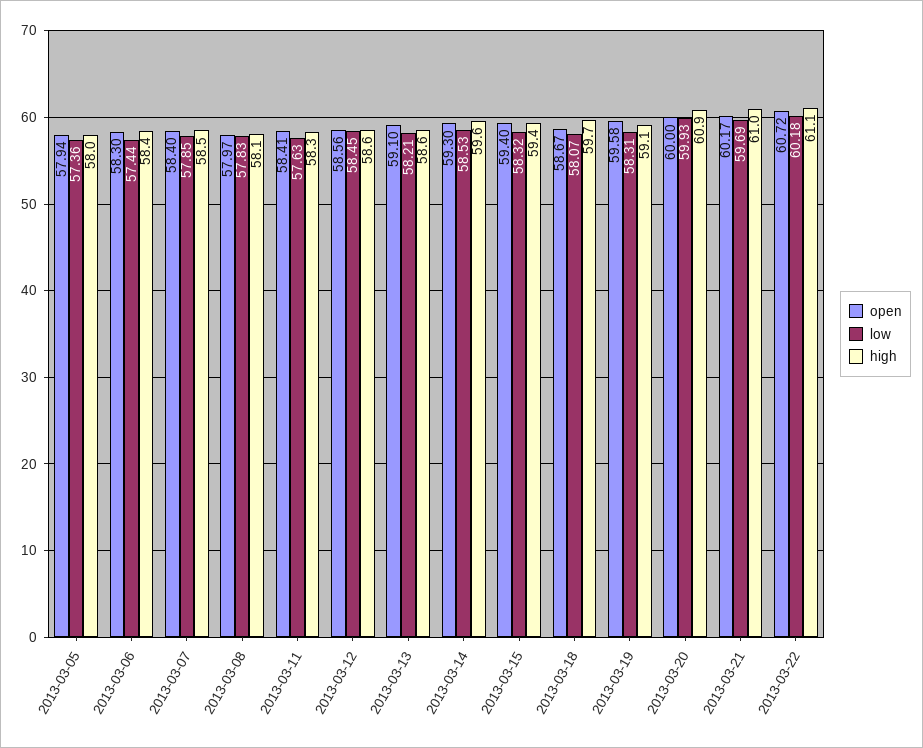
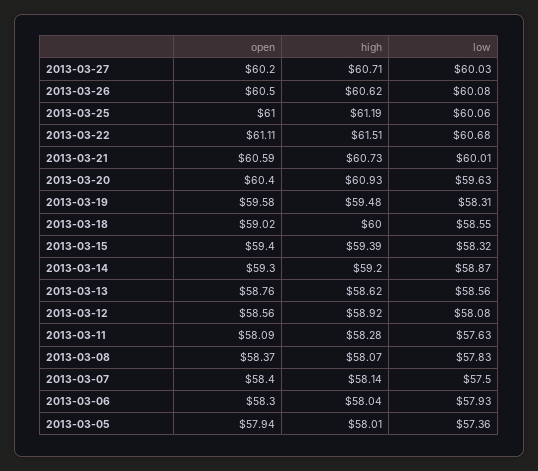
low, 2013-03-06: 57.44 -> 57.93
high, 2013-03-06: 58.4 -> 58.04
low, 2013-03-07: 57.85 -> 57.5
high, 2013-03-07: 58.5 -> 58.14
open, 2013-03-08: 57.97 -> 58.37
open, 2013-03-11: 58.41 -> 58.09
low, 2013-03-12: 58.45 -> 58.08
high, 2013-03-12: 58.6 -> 58.92
open, 2013-03-13: 59.1 -> 58.76
low, 2013-03-13: 58.21 -> 58.56
low, 2013-03-14: 58.53 -> 58.87
high, 2013-03-14: 59.6 -> 59.2
open, 2013-03-18: 58.67 -> 59.02
low, 2013-03-18: 58.07 -> 58.55
high, 2013-03-18: 59.7 -> 60
high, 2013-03-19: 59.1 -> 59.48
open, 2013-03-20: 60 -> 60.4
low, 2013-03-20: 59.93 -> 59.63
open, 2013-03-21: 60.17 -> 60.59
low, 2013-03-21: 59.69 -> 60.01
high, 2013-03-21: 61 -> 60.73
open, 2013-03-22: 60.72 -> 61.11
low, 2013-03-22: 60.18 -> 60.68
high, 2013-03-22: 61.1 -> 61.51
open, 2013-03-27: none -> 60.2
high, 2013-03-27: none -> 60.71
low, 2013-03-27: none -> 60.03
open, 2013-03-26: none -> 60.5
high, 2013-03-26: none -> 60.62
low, 2013-03-26: none -> 60.08
open, 2013-03-25: none -> 61
high, 2013-03-25: none -> 61.19
low, 2013-03-25: none -> 60.06

